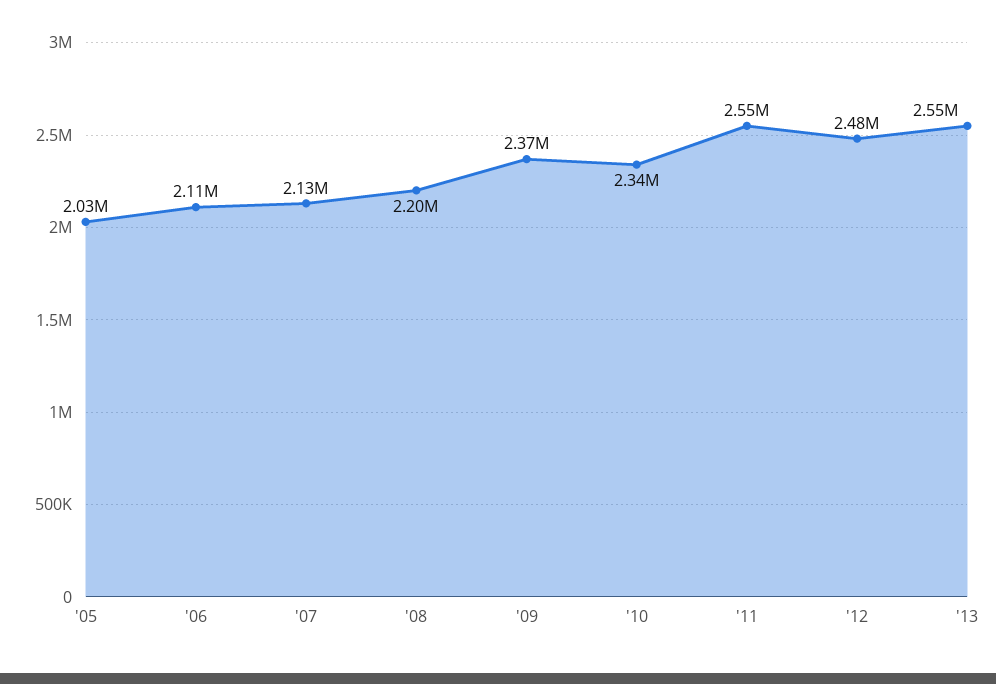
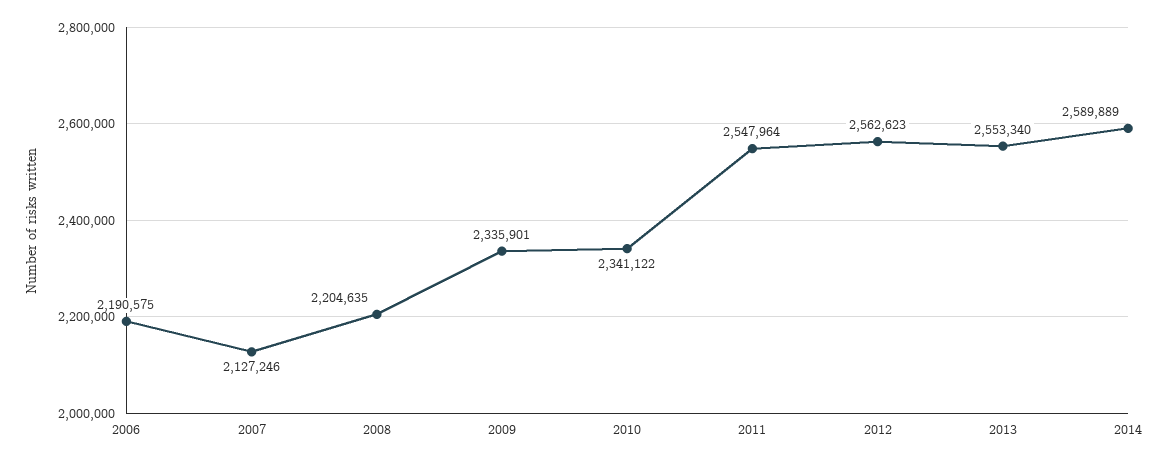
'05: 2030000 -> none
'06: 2110000 -> 2190575
'09: 2370000 -> 2335901
'12: 2480000 -> 2562623
2014: none -> 2589889

